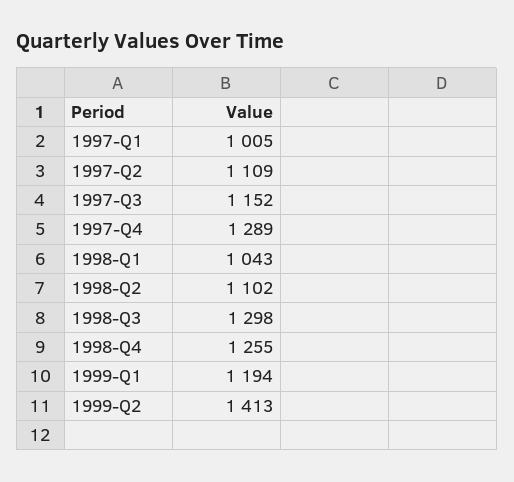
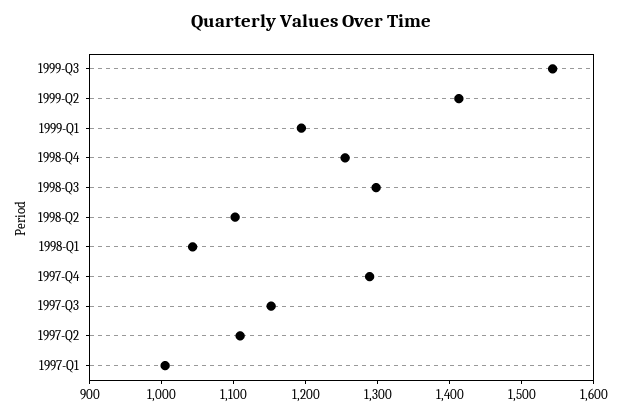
1999-Q3: none -> 1540

